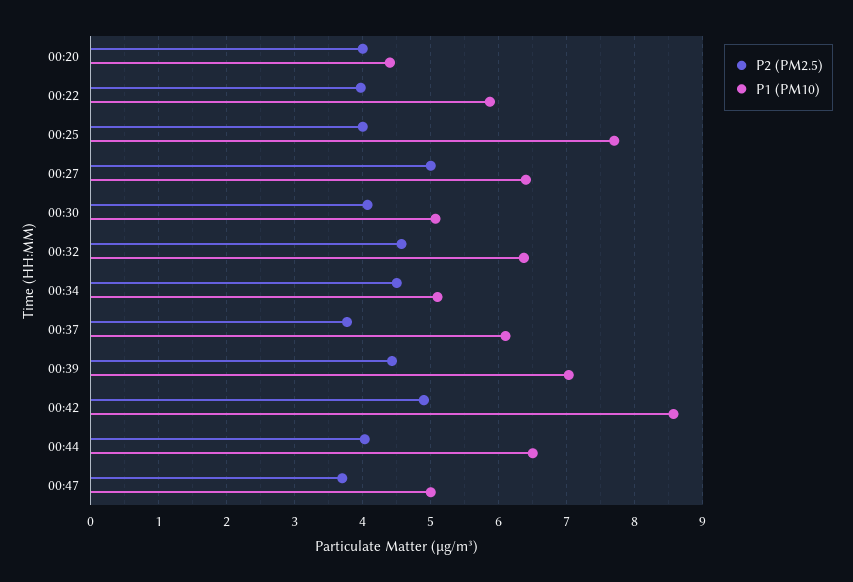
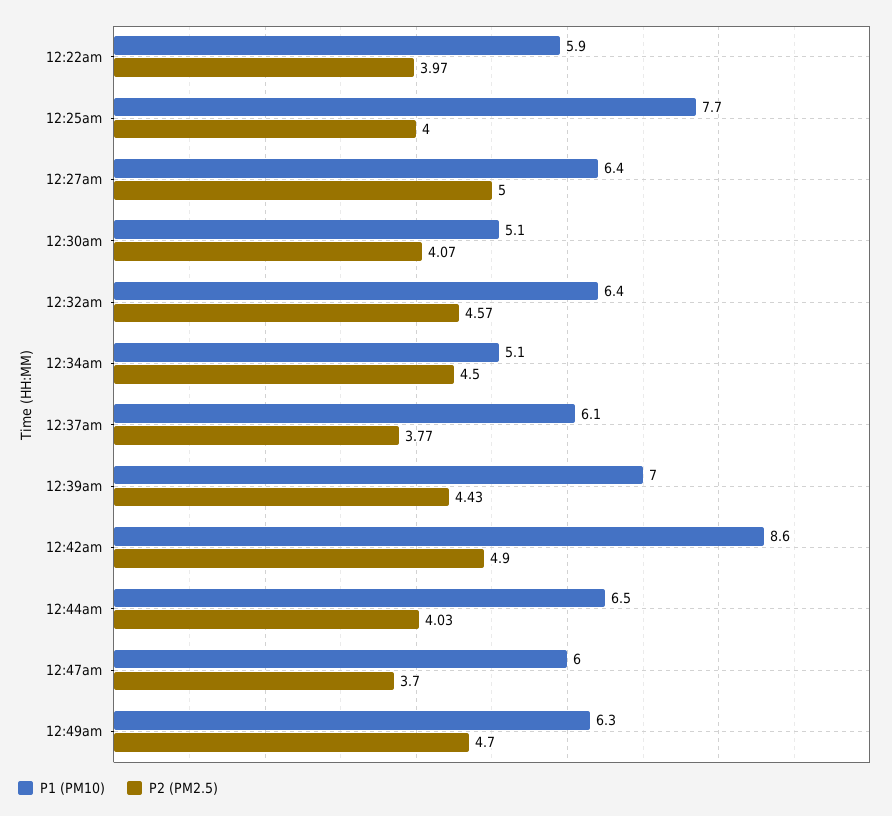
P2 (PM2.5), 00:20: 4 -> none
P1 (PM10), 00:20: 4.4 -> none
P1 (PM10), 00:47: 5 -> 6
P1 (PM10), 12:49am: none -> 6.3
P2 (PM2.5), 12:49am: none -> 4.7

